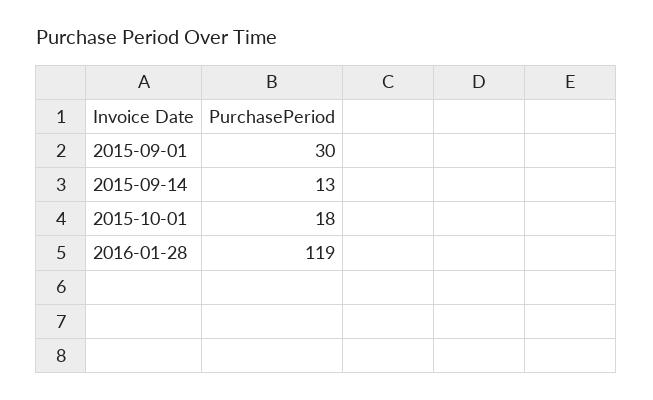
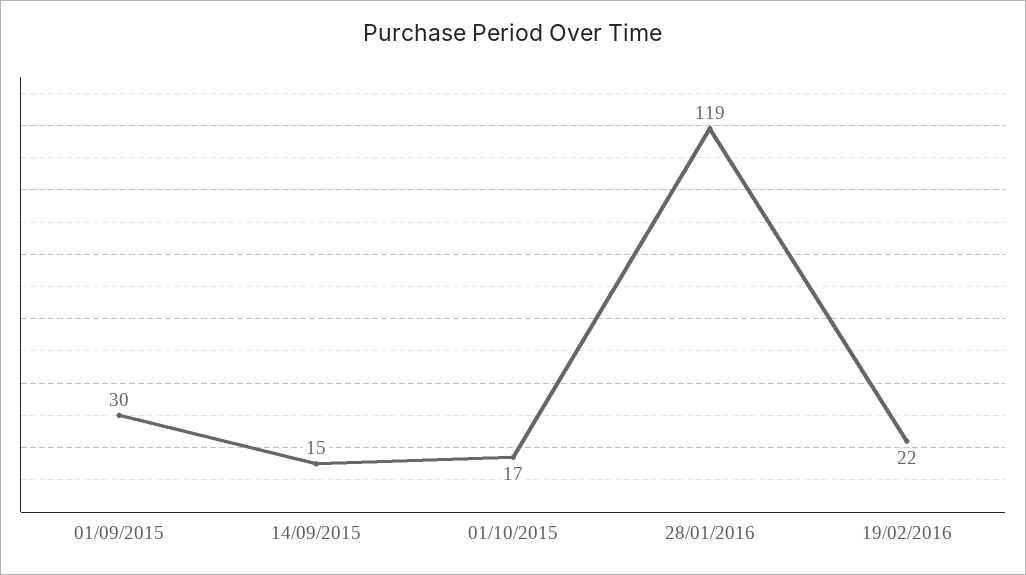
2015-09-14: 13 -> 15
2015-10-01: 18 -> 17
19/02/2016: none -> 22

